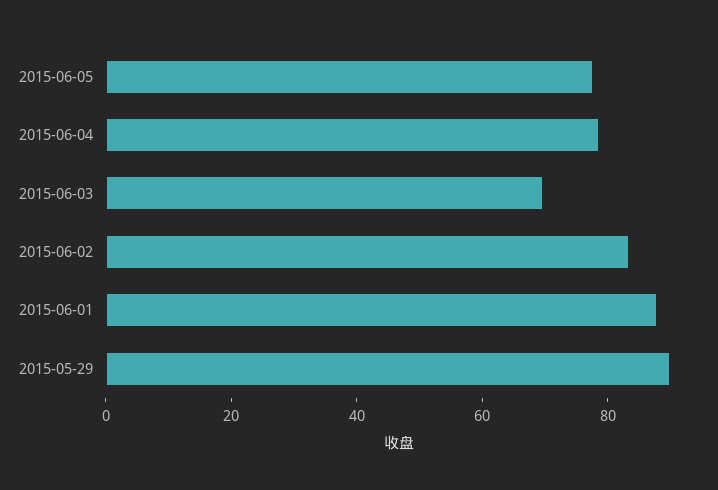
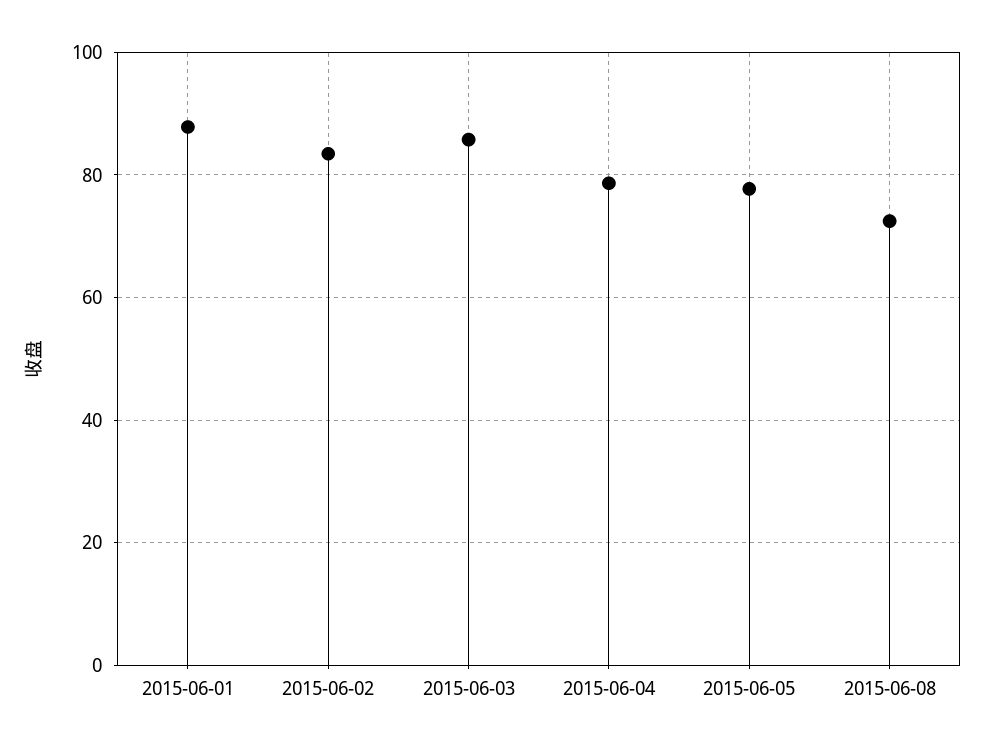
2015-06-03: 70 -> 86
2015-05-29: 90 -> none
2015-06-08: none -> 72

